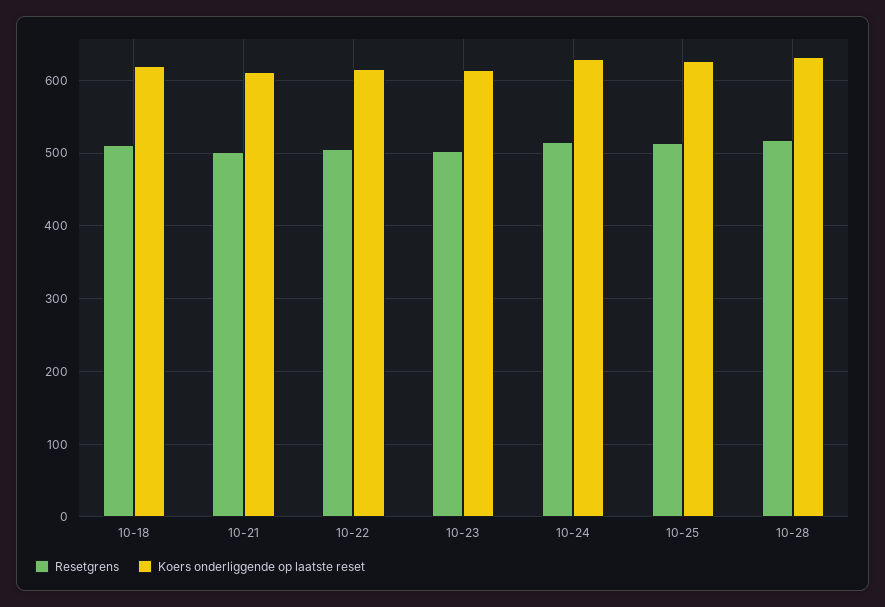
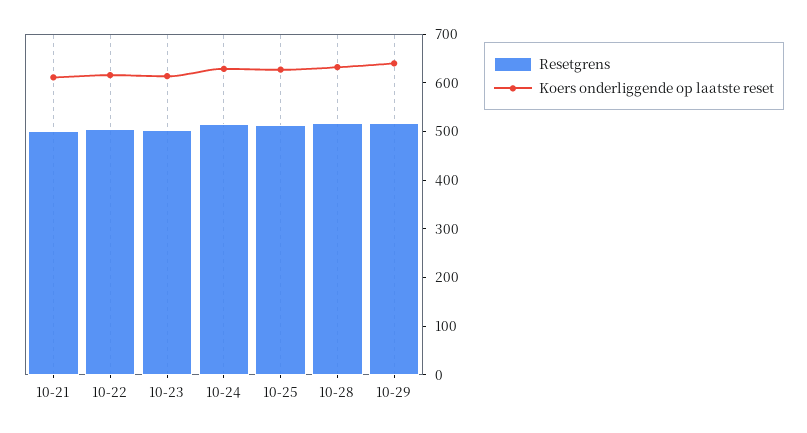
Resetgrens, 10-18: 510 -> none
Koers onderliggende op laatste reset, 10-18: 620 -> none
Resetgrens, 10-29: none -> 520
Koers onderliggende op laatste reset, 10-29: none -> 640

